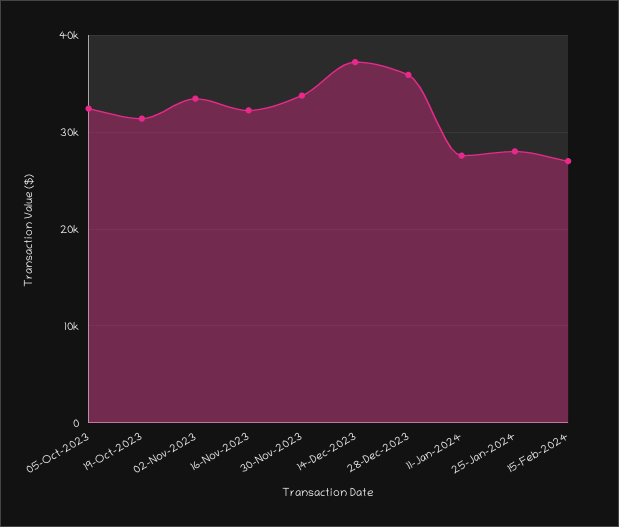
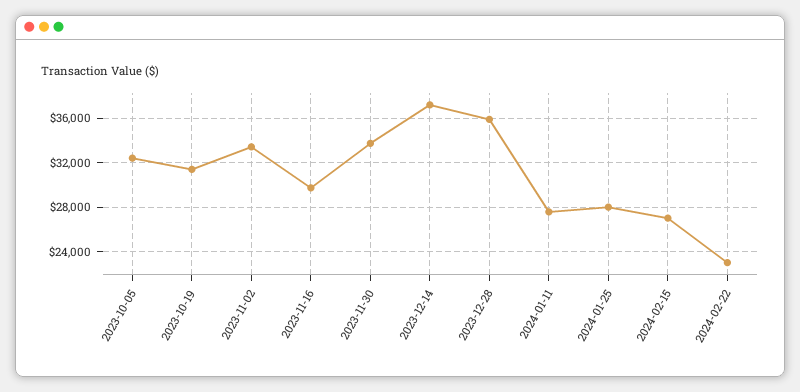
16-Nov-2023: 32000 -> 30000
2024-02-22: none -> 23000

